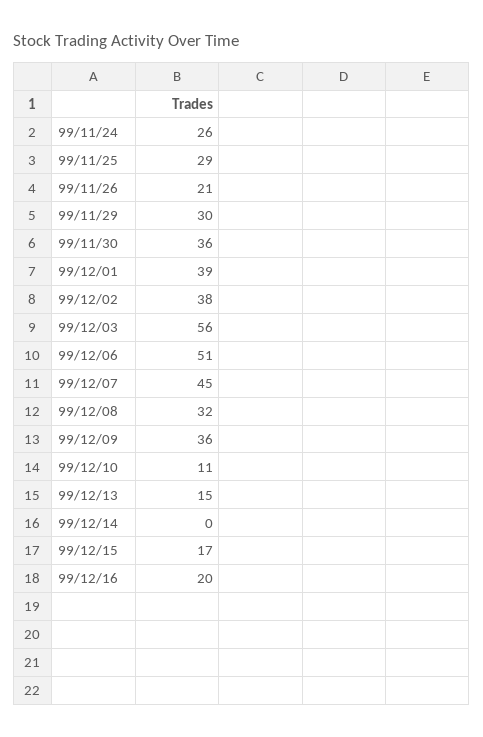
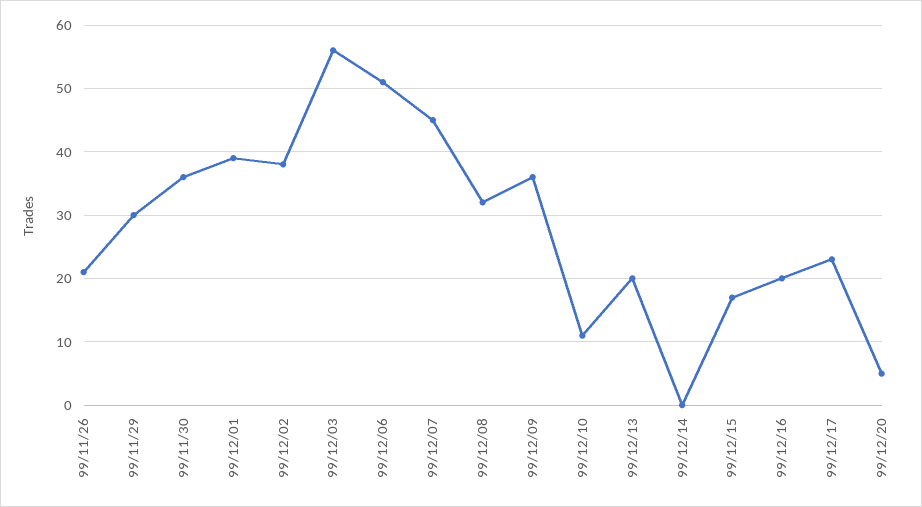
99/11/24: 26 -> none
99/11/25: 29 -> none
99/12/13: 15 -> 20
99/12/17: none -> 23
99/12/20: none -> 5

